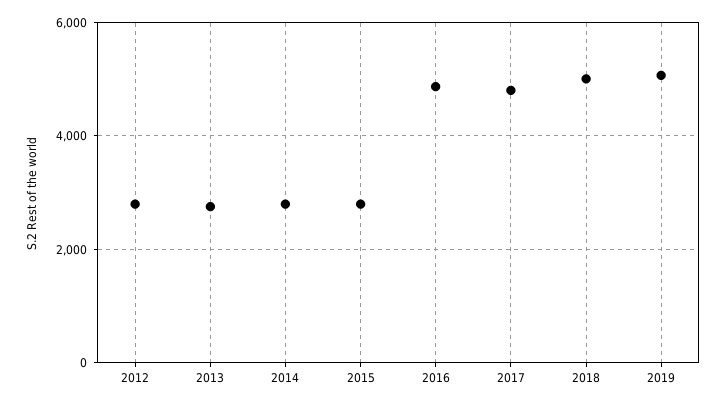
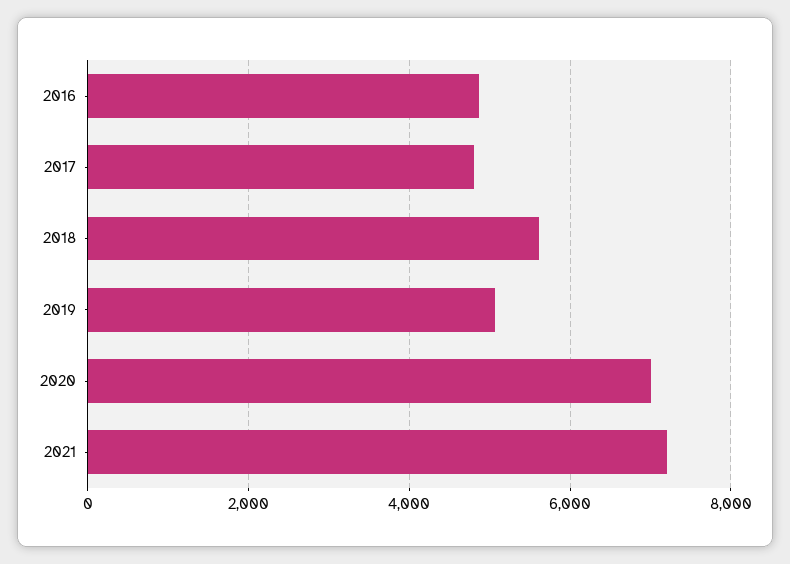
2012: 2800 -> none
2013: 2800 -> none
2014: 2800 -> none
2015: 2800 -> none
2018: 5000 -> 5600
2020: none -> 7000
2021: none -> 7200

